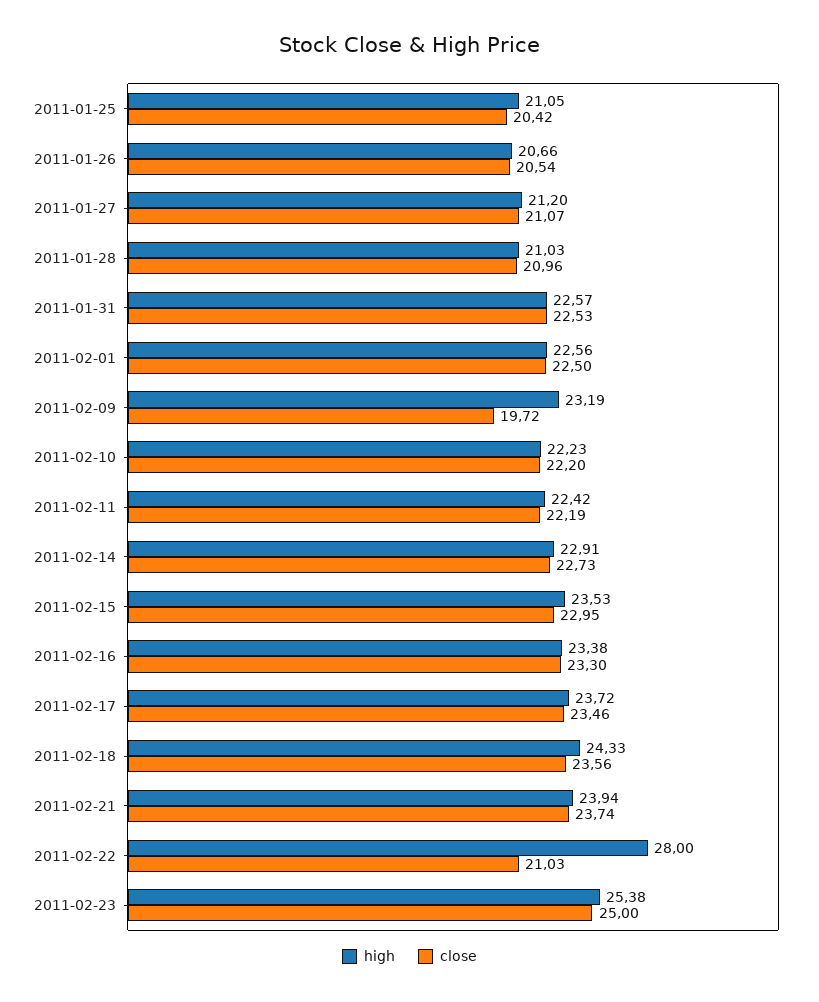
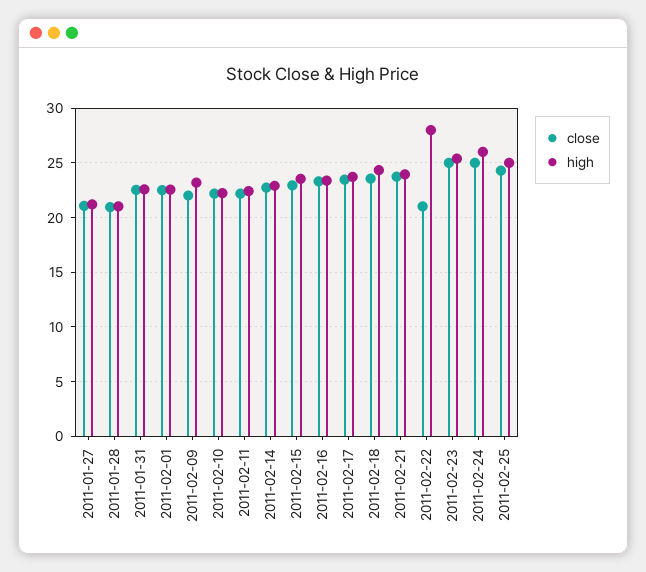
high, 2011-01-25: 21.05 -> none
close, 2011-01-25: 20.42 -> none
high, 2011-01-26: 20.66 -> none
close, 2011-01-26: 20.54 -> none
close, 2011-02-09: 19.72 -> 22
close, 2011-02-24: none -> 25
high, 2011-02-24: none -> 26
close, 2011-02-25: none -> 24
high, 2011-02-25: none -> 25

